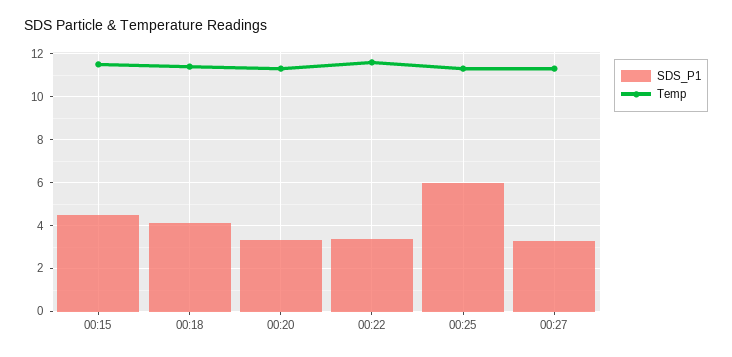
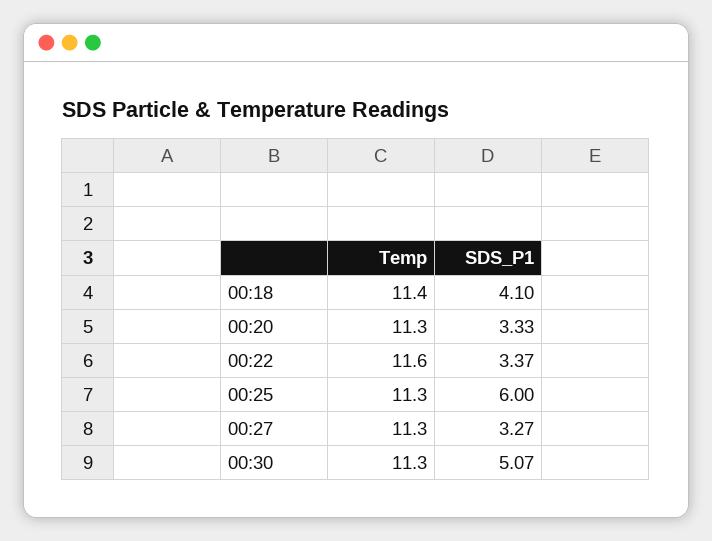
SDS_P1, 00:15: 4.5 -> none
Temp, 00:15: 11.5 -> none
Temp, 00:30: none -> 11.3
SDS_P1, 00:30: none -> 5.07

